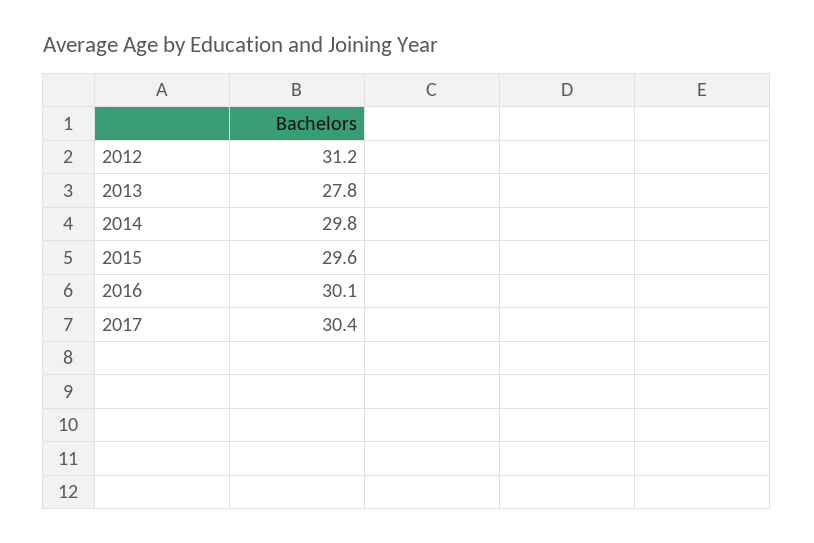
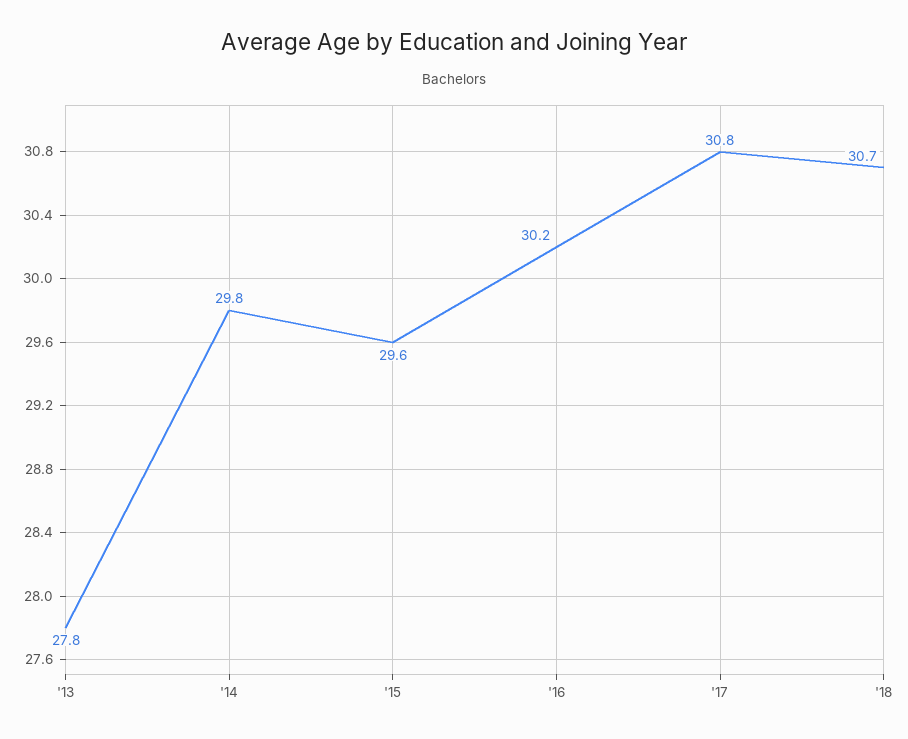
2012: 31.2 -> none
2016: 30.1 -> 30.2
2017: 30.4 -> 30.8
'18: none -> 30.7

